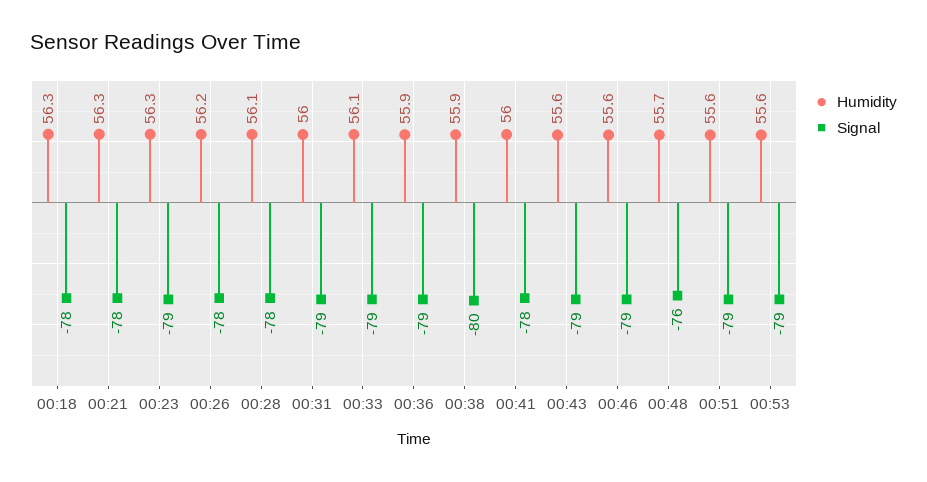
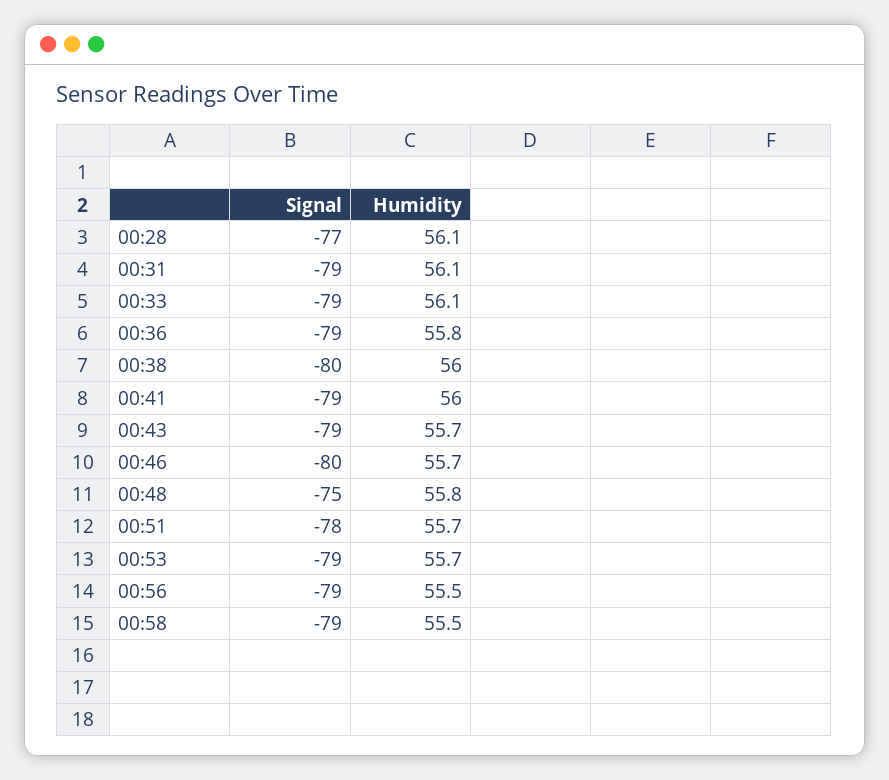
Humidity, 00:18: 56.3 -> none
Signal, 00:18: -78 -> none
Humidity, 00:21: 56.3 -> none
Signal, 00:21: -78 -> none
Humidity, 00:23: 56.3 -> none
Signal, 00:23: -79 -> none
Humidity, 00:26: 56.2 -> none
Signal, 00:26: -78 -> none
Signal, 00:28: -78 -> -77
Humidity, 00:31: 56 -> 56.1
Humidity, 00:36: 55.9 -> 55.8
Humidity, 00:38: 55.9 -> 56
Signal, 00:41: -78 -> -79
Humidity, 00:43: 55.6 -> 55.7
Humidity, 00:46: 55.6 -> 55.7
Signal, 00:46: -79 -> -80
Humidity, 00:48: 55.7 -> 55.8
Signal, 00:48: -76 -> -75
Humidity, 00:51: 55.6 -> 55.7
Signal, 00:51: -79 -> -78
Humidity, 00:53: 55.6 -> 55.7
Signal, 00:56: none -> -79
Humidity, 00:56: none -> 55.5
Signal, 00:58: none -> -79
Humidity, 00:58: none -> 55.5

